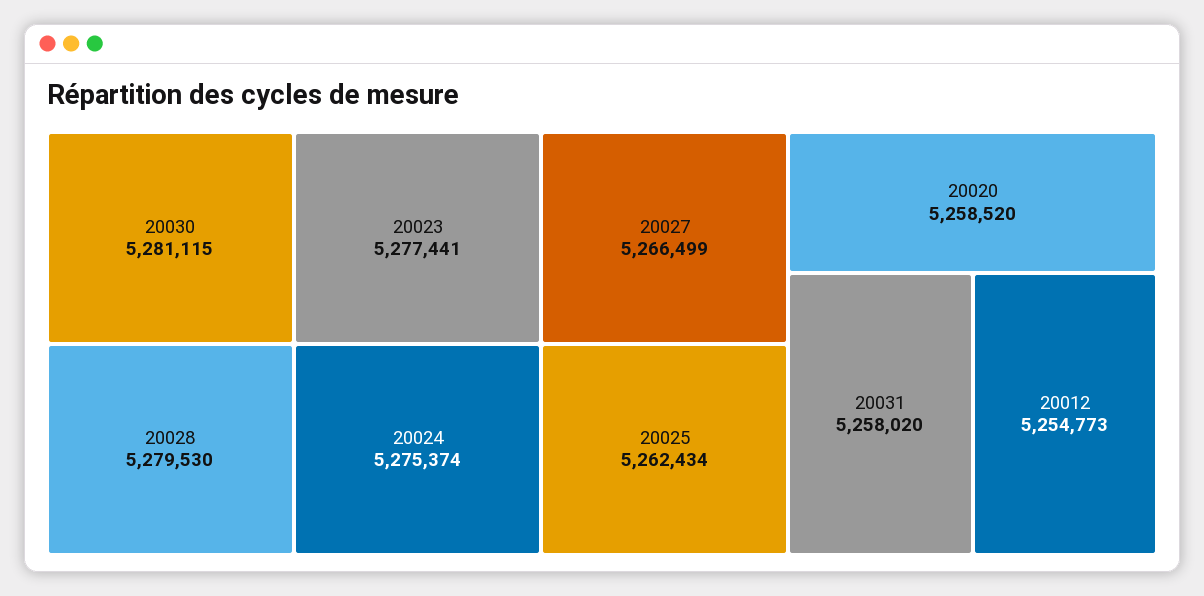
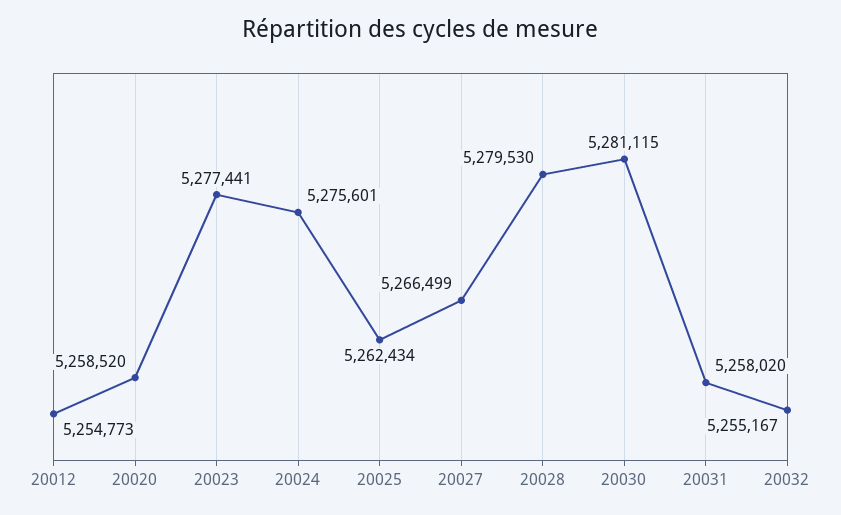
20024: 5275374 -> 5275601
20032: none -> 5255167

